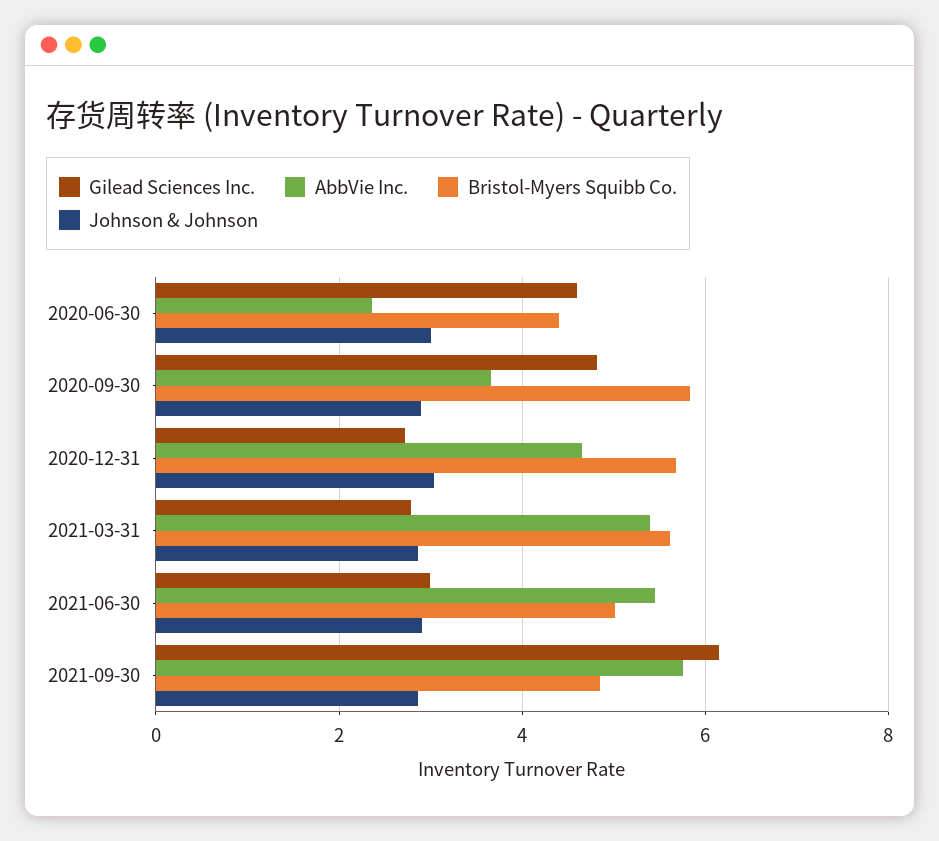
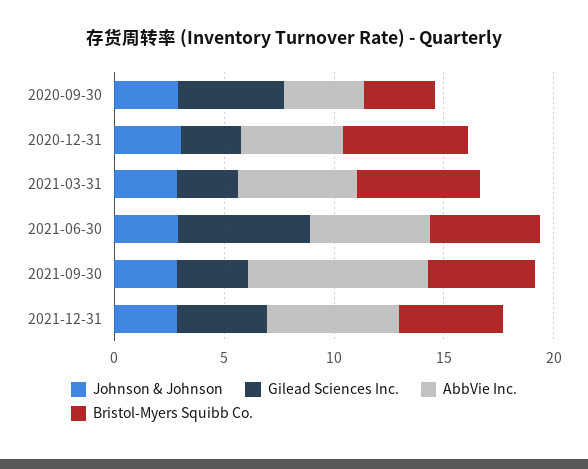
Gilead Sciences Inc., 2020-06-30: 4.6 -> none
AbbVie Inc., 2020-06-30: 2.4 -> none
Bristol-Myers Squibb Co., 2020-06-30: 4.4 -> none
Johnson & Johnson, 2020-06-30: 3 -> none
Bristol-Myers Squibb Co., 2020-09-30: 5.8 -> 3
Gilead Sciences Inc., 2021-06-30: 3 -> 6
Gilead Sciences Inc., 2021-09-30: 6.2 -> 3
AbbVie Inc., 2021-09-30: 5.8 -> 8
Johnson & Johnson, 2021-12-31: none -> 3
Gilead Sciences Inc., 2021-12-31: none -> 4
AbbVie Inc., 2021-12-31: none -> 6
Bristol-Myers Squibb Co., 2021-12-31: none -> 5

